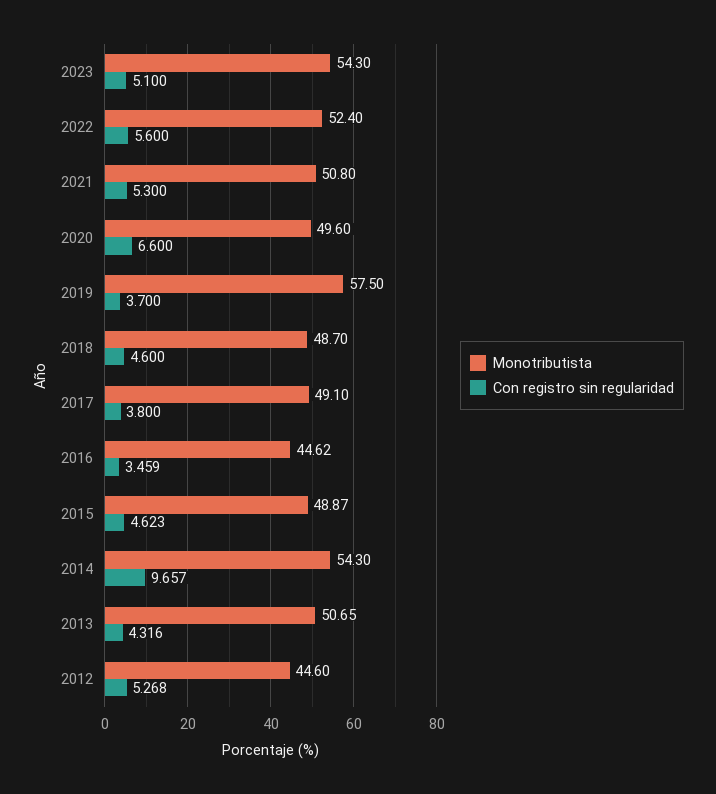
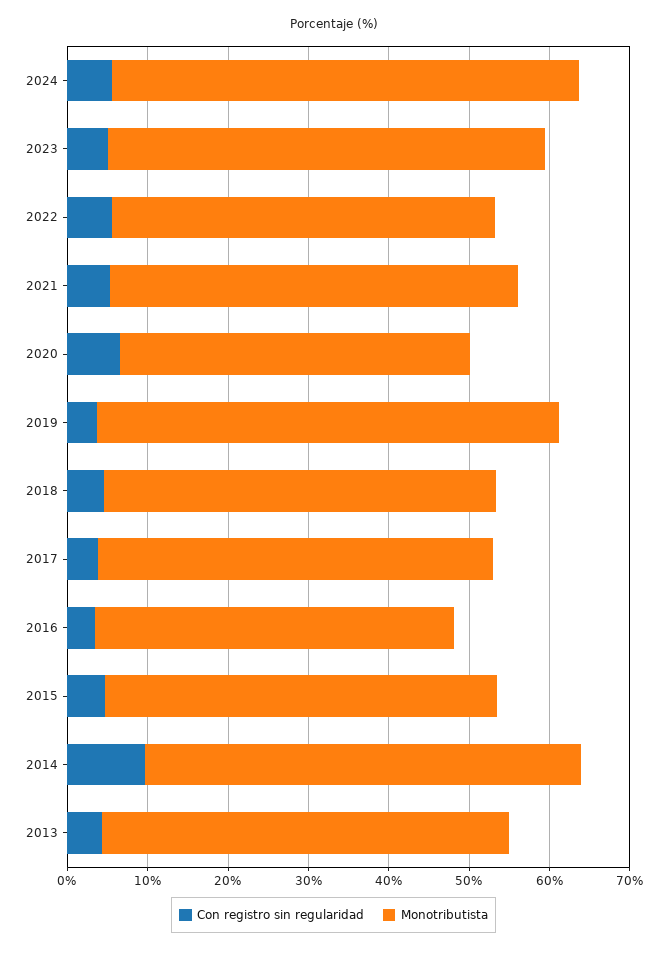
Monotributista, 2022: 52.4 -> 48
Monotributista, 2020: 49.6 -> 44
Monotributista, 2012: 44.6 -> none
Con registro sin regularidad, 2012: 5.268 -> none
Con registro sin regularidad, 2024: none -> 6
Monotributista, 2024: none -> 58

